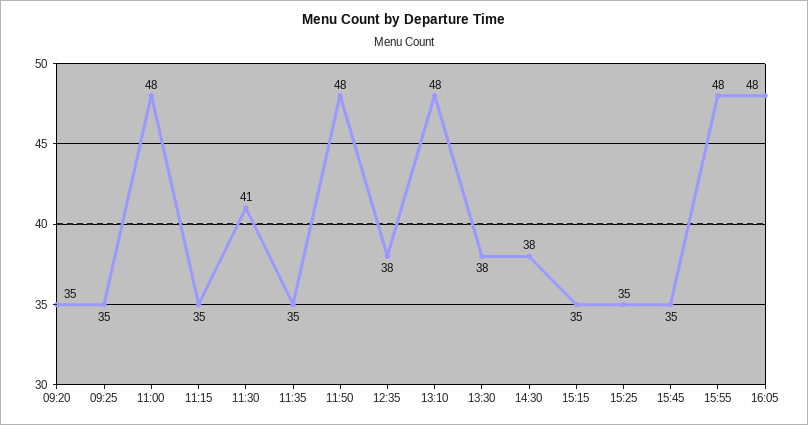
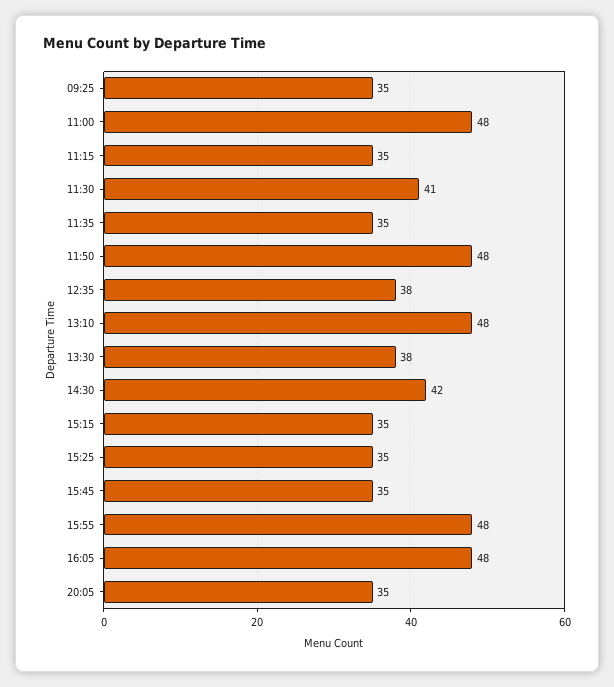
09:20: 35 -> none
14:30: 38 -> 42
20:05: none -> 35

